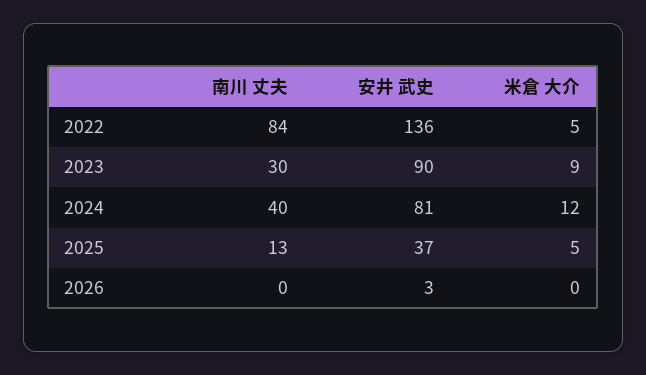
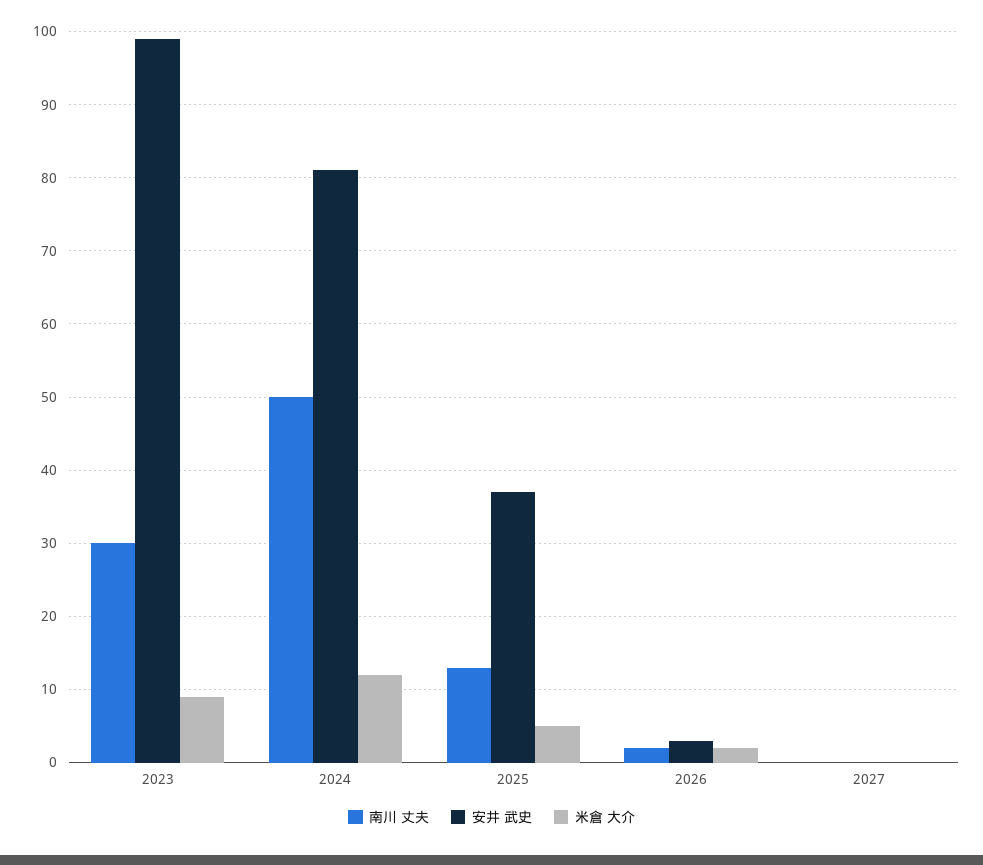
南川 丈夫, 2022: 84 -> none
安井 武史, 2022: 136 -> none
米倉 大介, 2022: 5 -> none
安井 武史, 2023: 90 -> 99
南川 丈夫, 2024: 40 -> 50
南川 丈夫, 2026: 0 -> 2
米倉 大介, 2026: 0 -> 2
南川 丈夫, 2027: none -> 0
安井 武史, 2027: none -> 0
米倉 大介, 2027: none -> 0

